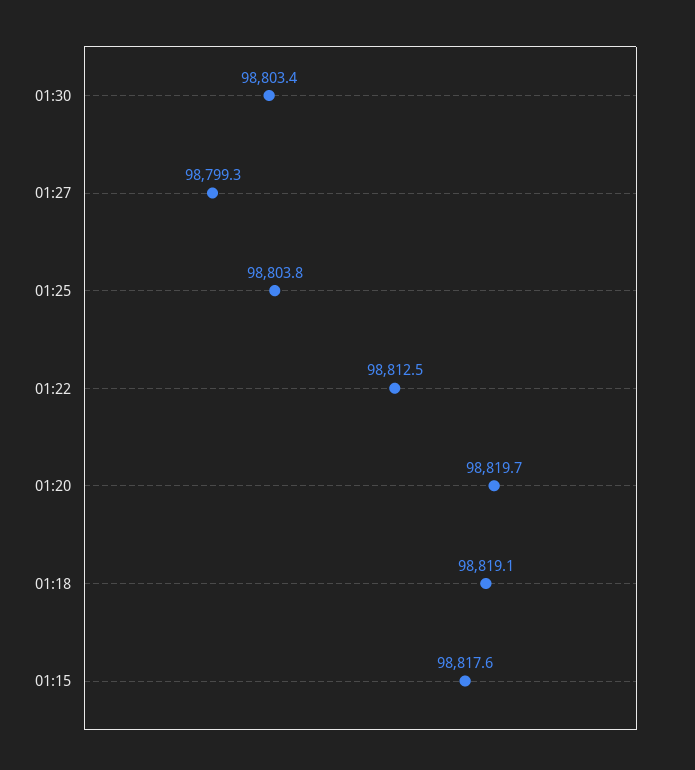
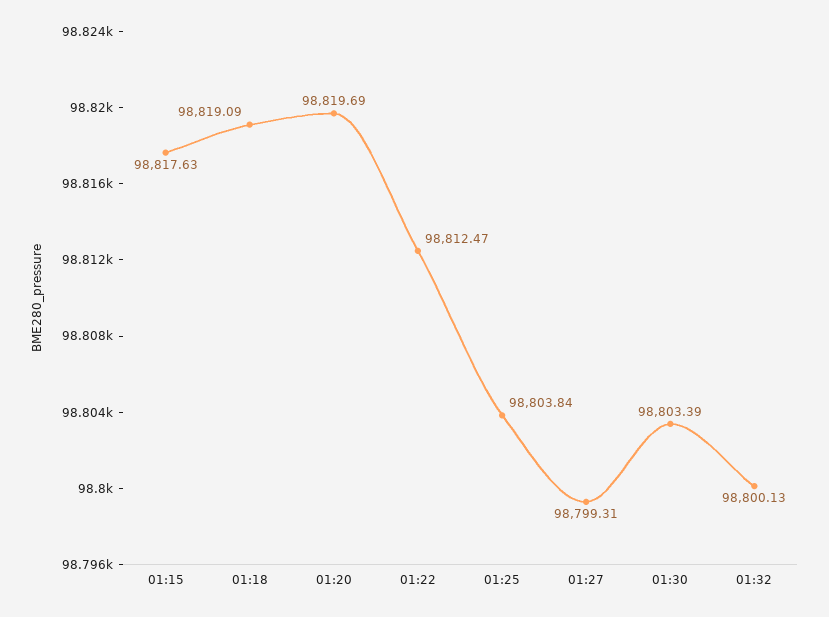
01:32: none -> 98800.13

